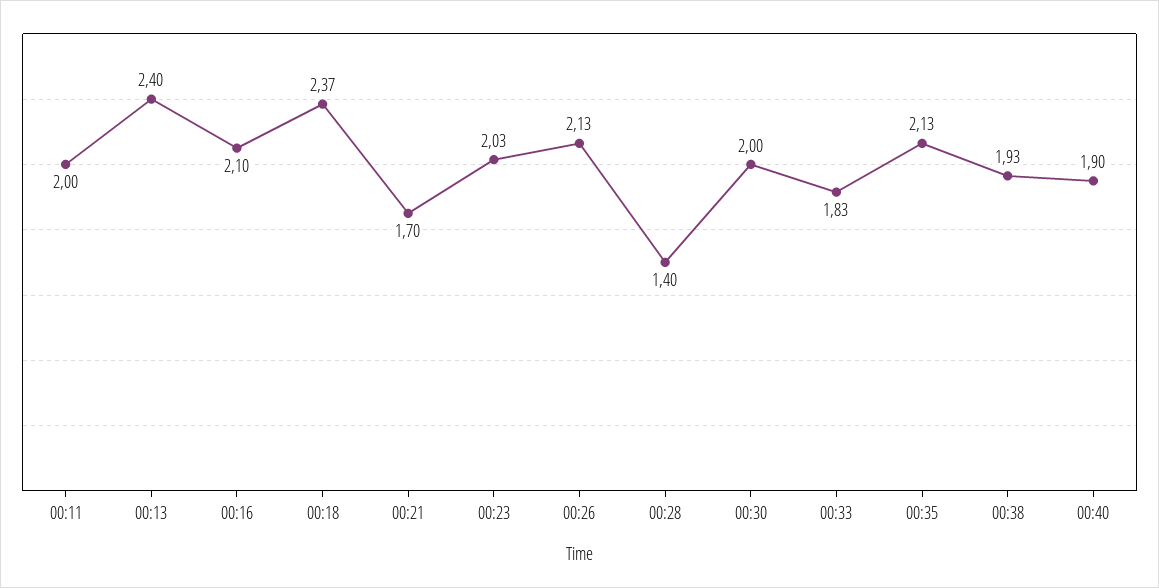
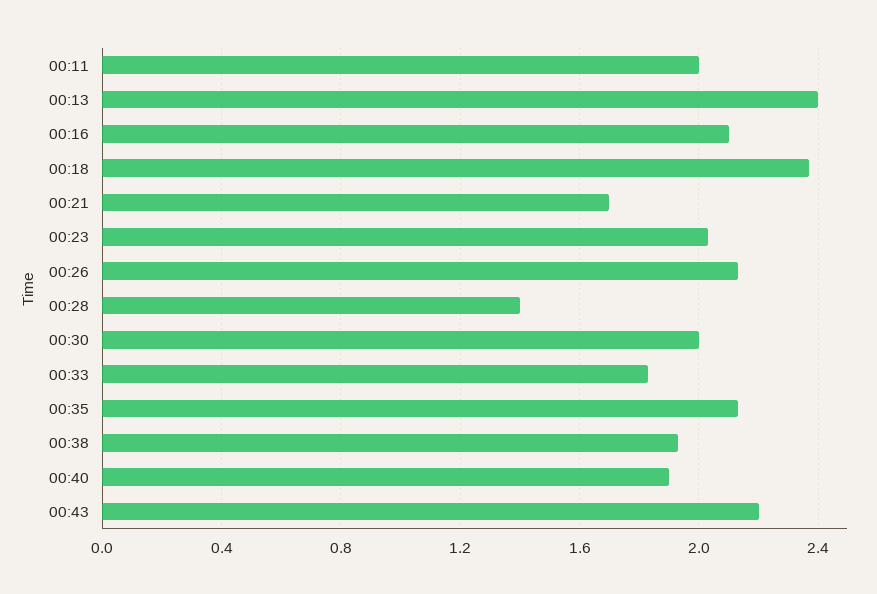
00:43: none -> 2.2

